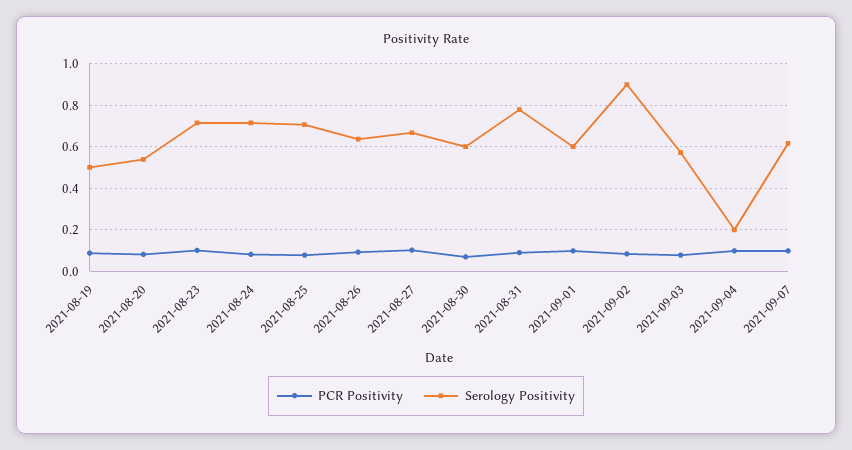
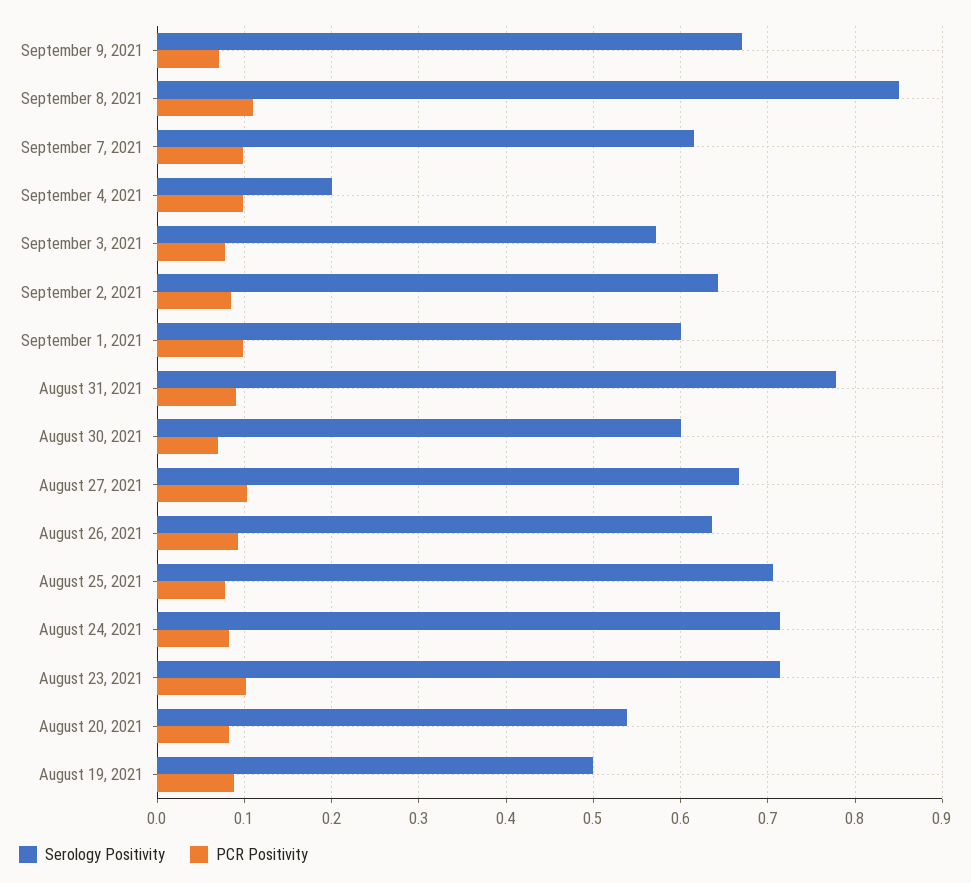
Serology Positivity, 2021-09-02: 0.9 -> 0.64
Serology Positivity, September 9, 2021: none -> 0.67
PCR Positivity, September 9, 2021: none -> 0.07
Serology Positivity, September 8, 2021: none -> 0.85
PCR Positivity, September 8, 2021: none -> 0.11

